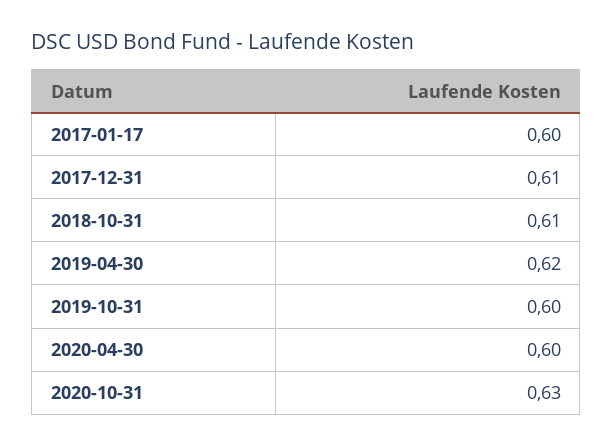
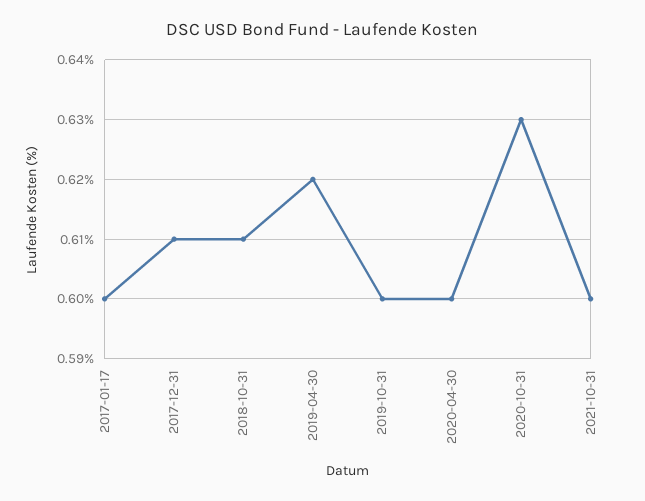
2021-10-31: none -> 0.6

